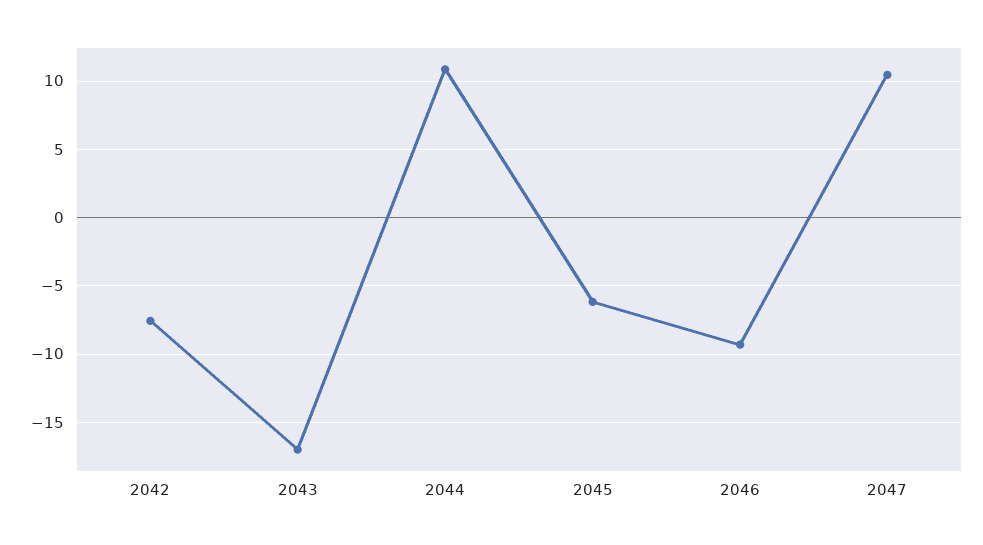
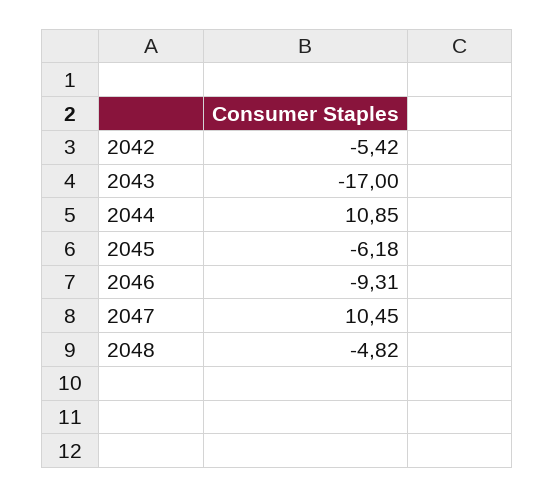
2042: -7.5 -> -5.42
2048: none -> -4.82

